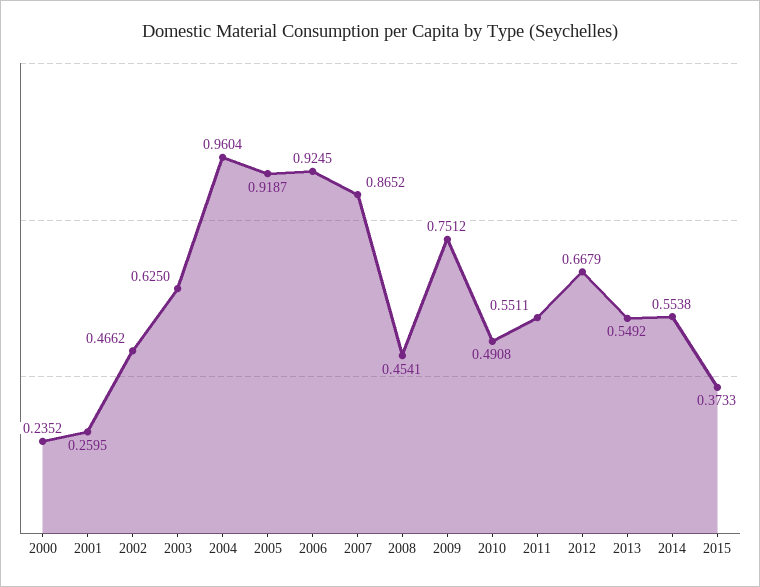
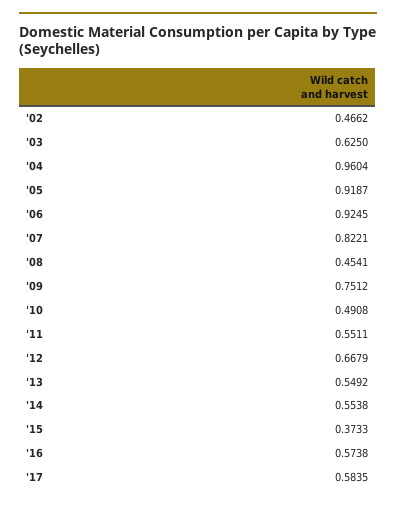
2000: 0.2352 -> none
2001: 0.2595 -> none
2007: 0.8652 -> 0.8221
'16: none -> 0.5738
'17: none -> 0.5835

